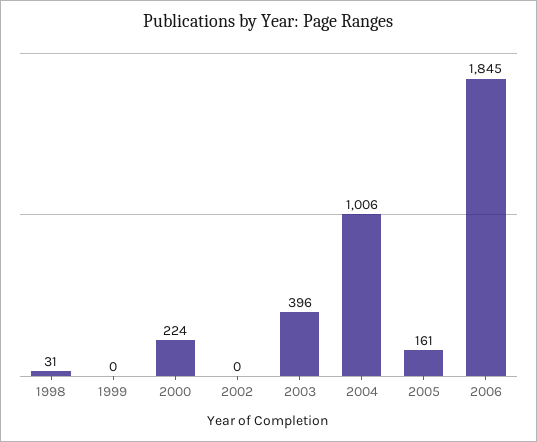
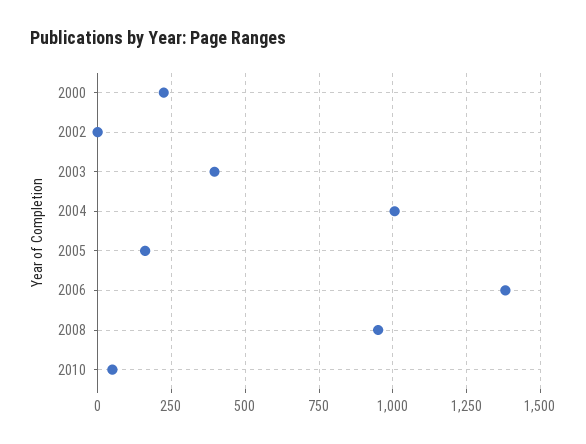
1998: 31 -> none
1999: 0 -> none
2006: 1845 -> 1375
2008: none -> 950
2010: none -> 50

